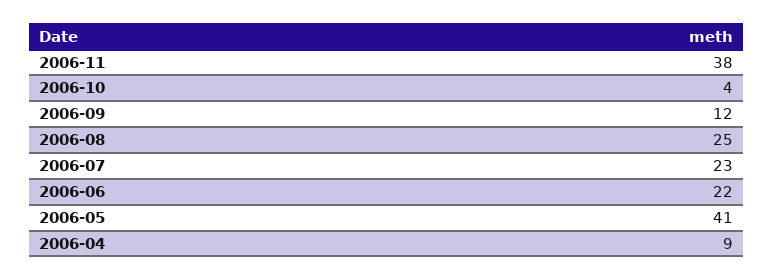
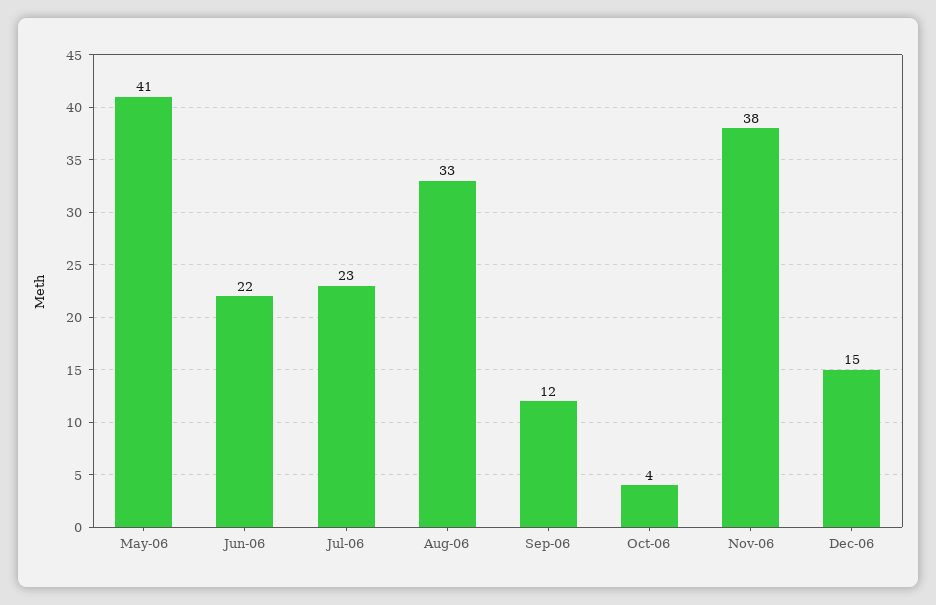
2006-08: 25 -> 33
2006-04: 9 -> none
Dec-06: none -> 15

